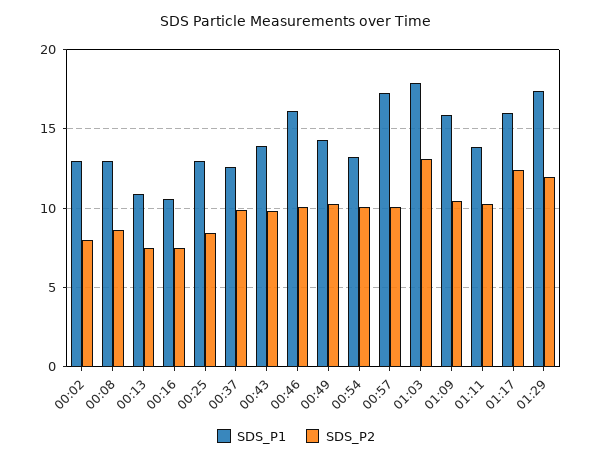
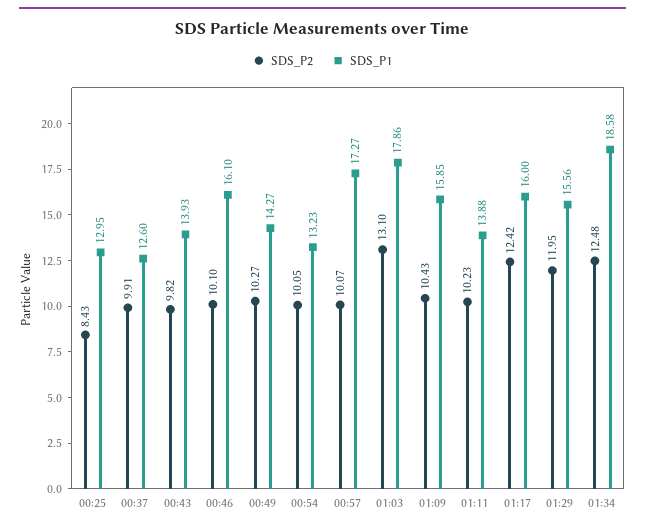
SDS_P1, 00:02: 13 -> none
SDS_P2, 00:02: 8 -> none
SDS_P1, 00:08: 13 -> none
SDS_P2, 00:08: 8.5 -> none
SDS_P1, 00:13: 11 -> none
SDS_P2, 00:13: 7.5 -> none
SDS_P1, 00:16: 10.5 -> none
SDS_P2, 00:16: 7.5 -> none
SDS_P1, 01:29: 17.5 -> 15.56
SDS_P2, 01:34: none -> 12.48
SDS_P1, 01:34: none -> 18.58

